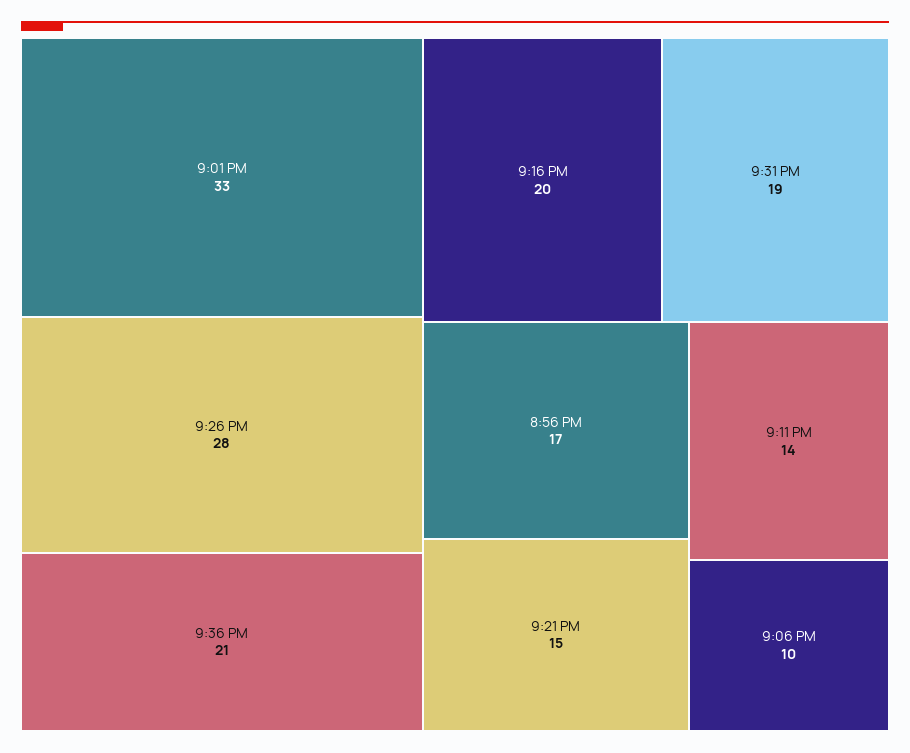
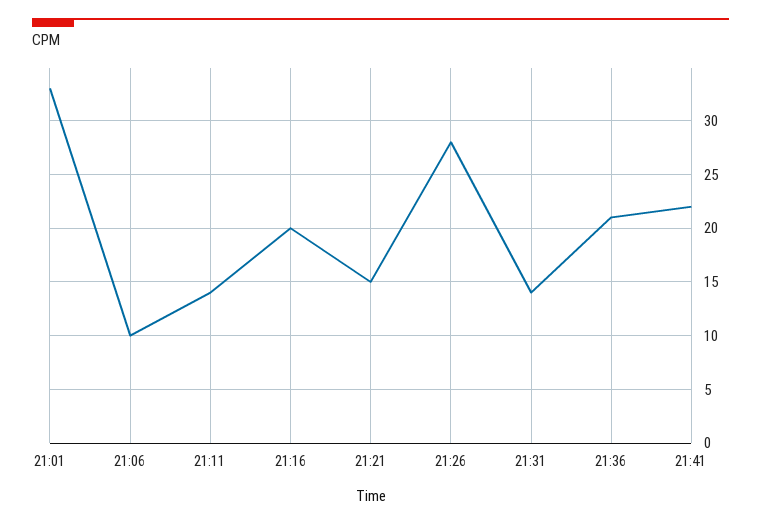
9:31 PM: 19 -> 14
8:56 PM: 17 -> none
21:41: none -> 22

